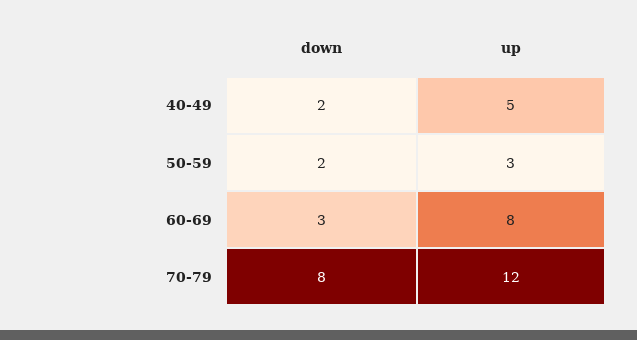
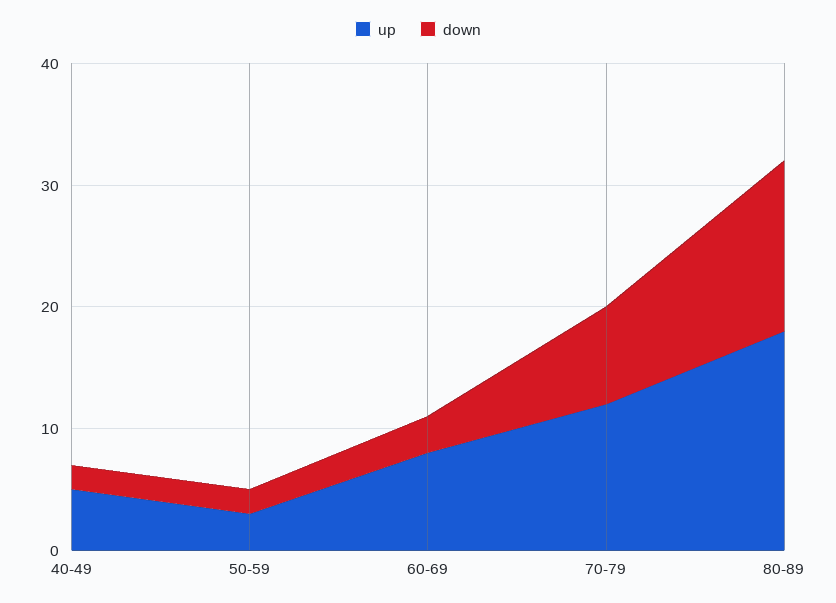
up, 80-89: none -> 18
down, 80-89: none -> 14

